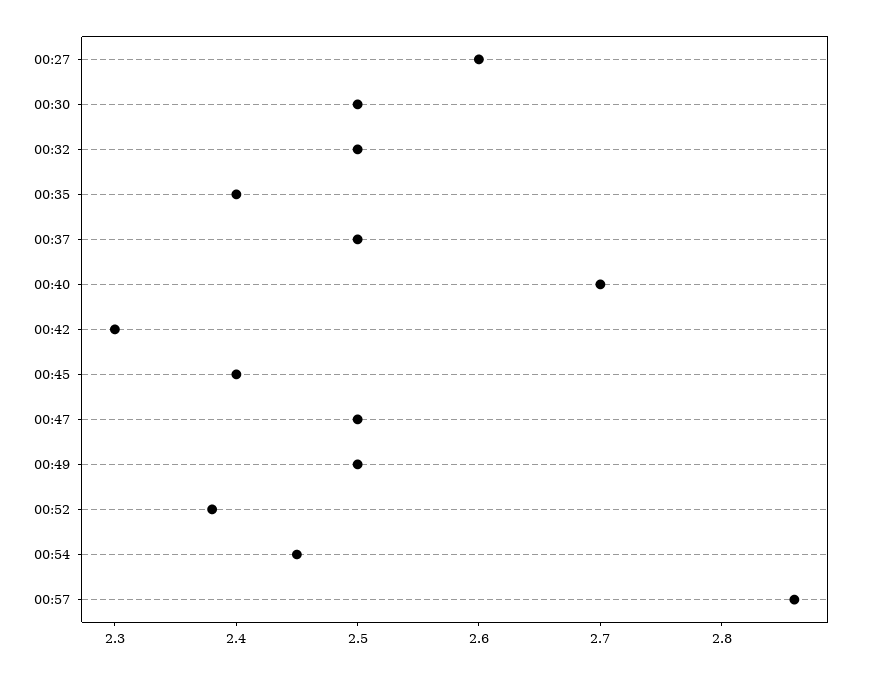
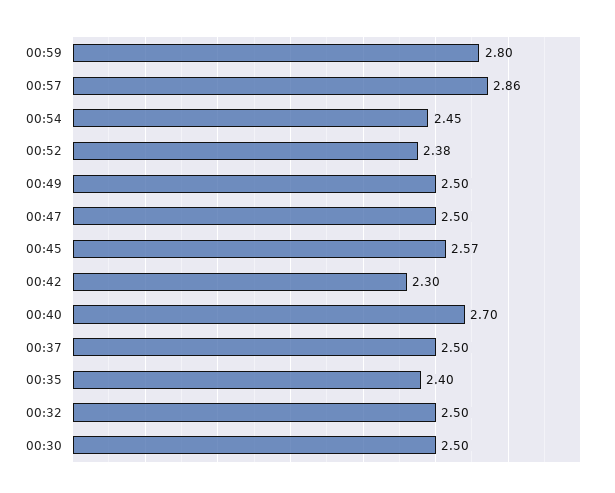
00:27: 2.6 -> none
00:45: 2.4 -> 2.57
00:59: none -> 2.8

